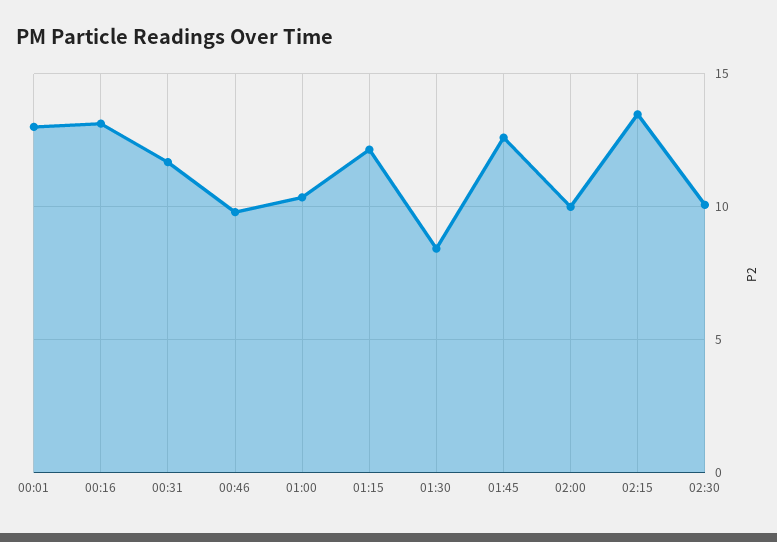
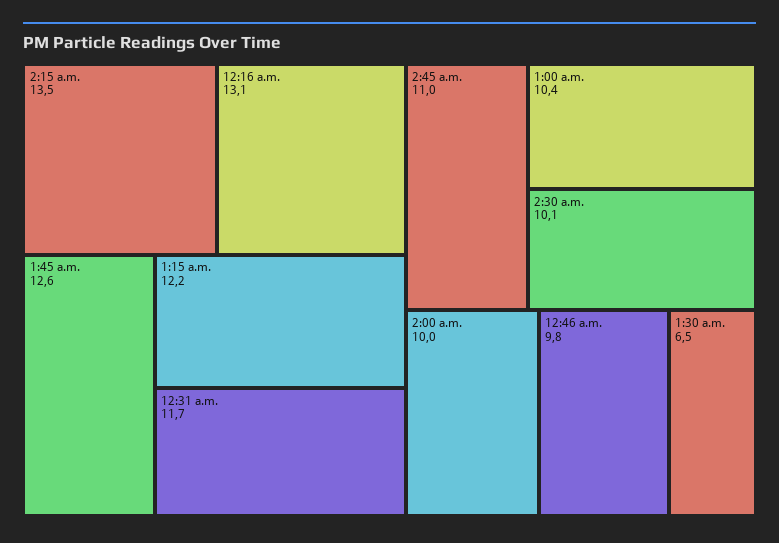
00:01: 13 -> none
01:30: 8.5 -> 6.5
2:45 a.m.: none -> 11

